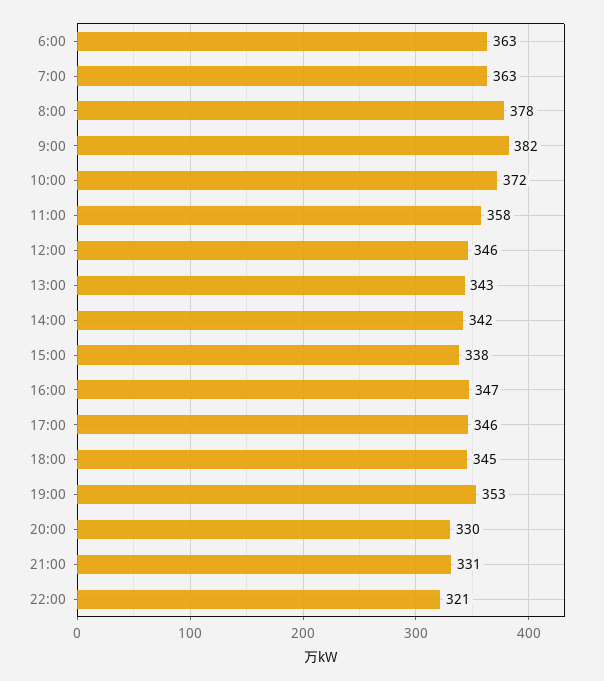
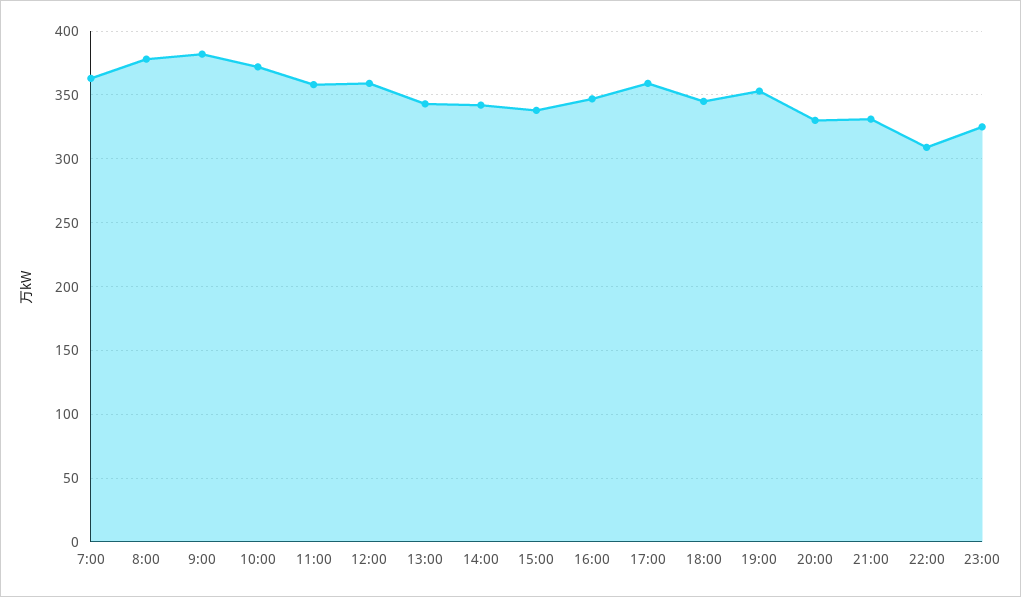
6:00: 363 -> none
12:00: 346 -> 360
17:00: 346 -> 360
22:00: 321 -> 310
23:00: none -> 325

